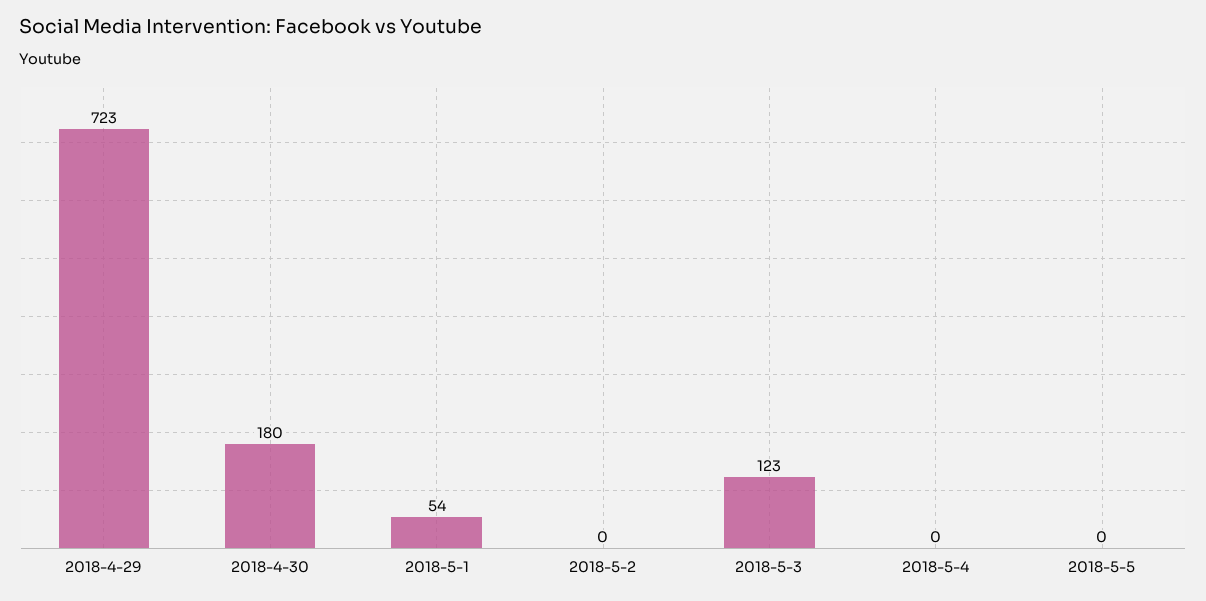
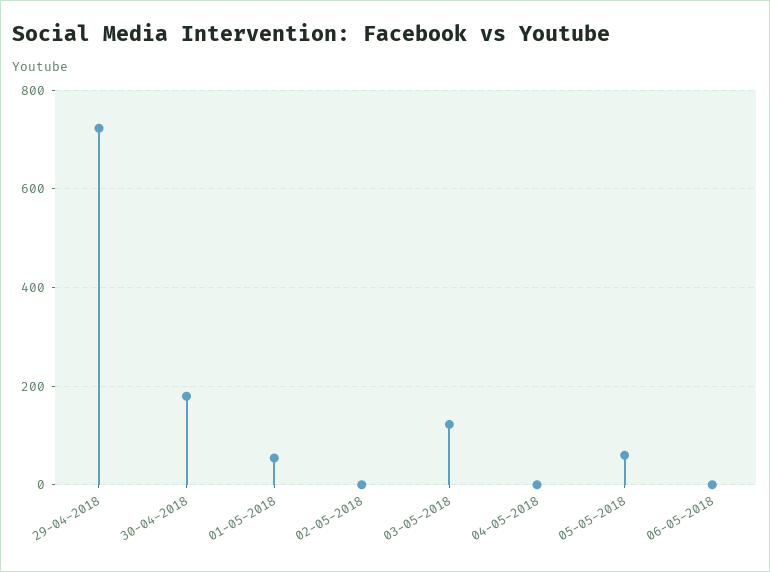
2018-5-5: 0 -> 60
06-05-2018: none -> 0

